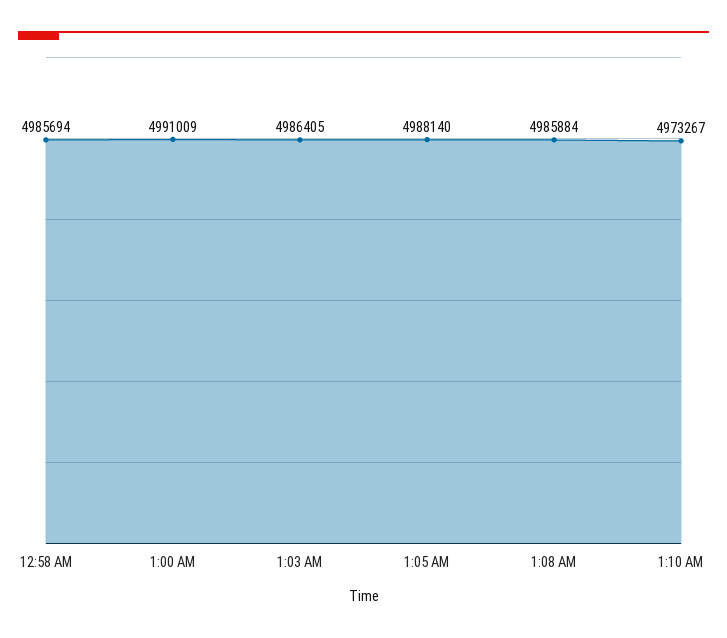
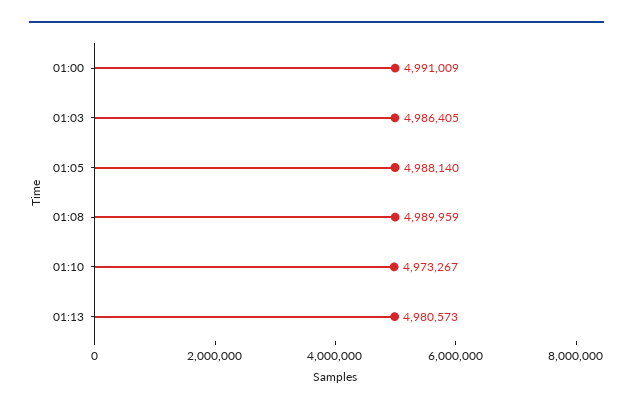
12:58 AM: 4985694 -> none
1:08 AM: 4985884 -> 4989959
01:13: none -> 4980573

